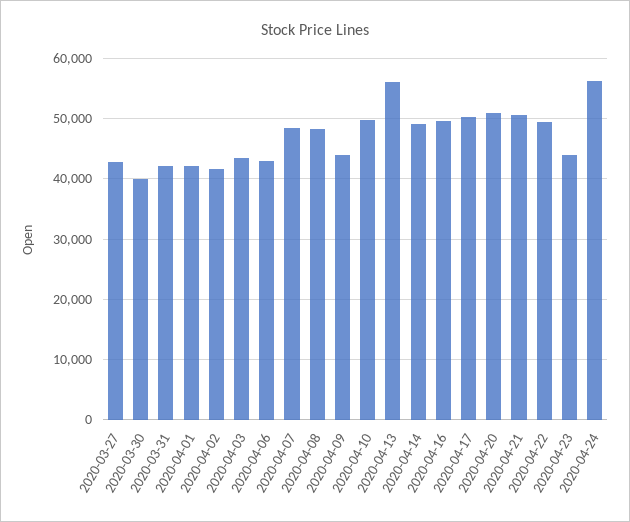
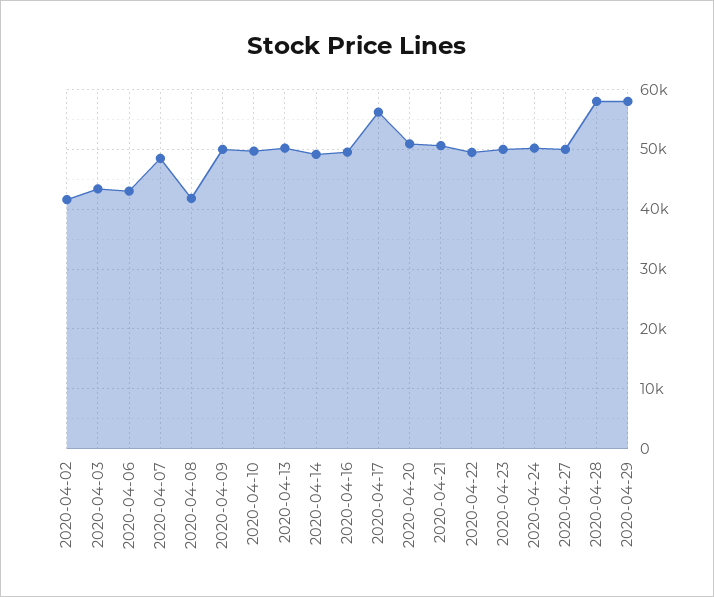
2020-03-27: 43000 -> none
2020-03-30: 40000 -> none
2020-03-31: 42000 -> none
2020-04-01: 42000 -> none
2020-04-08: 48000 -> 42000
2020-04-09: 44000 -> 50000
2020-04-13: 56000 -> 50000
2020-04-17: 50000 -> 56000
2020-04-23: 44000 -> 50000
2020-04-24: 56000 -> 50000
2020-04-27: none -> 50000
2020-04-28: none -> 58000
2020-04-29: none -> 58000

